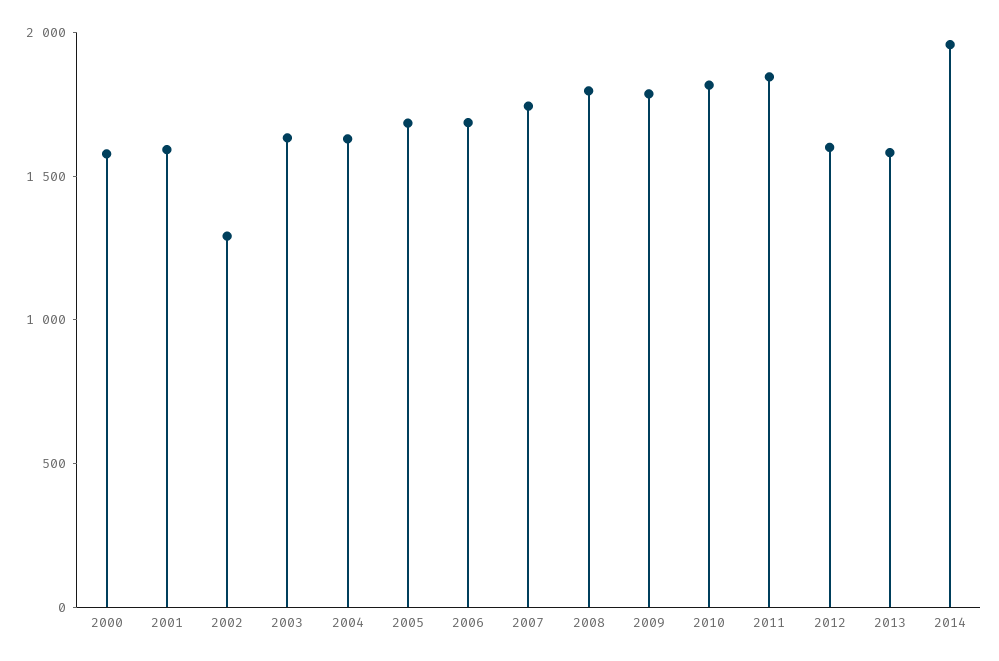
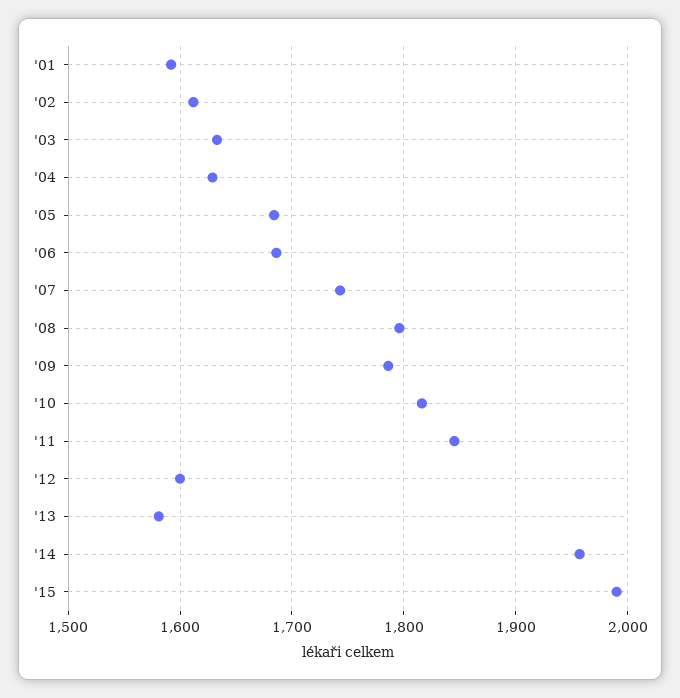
2000: 1600 -> none
2002: 1300 -> 1610
'15: none -> 1990

